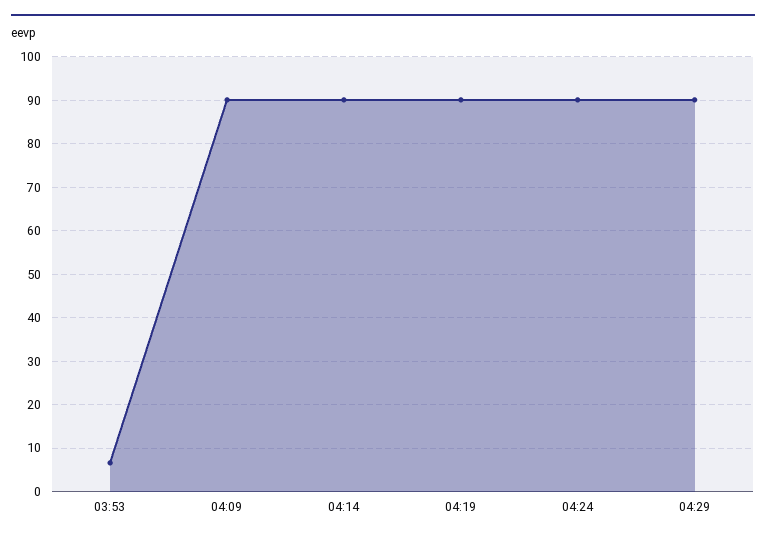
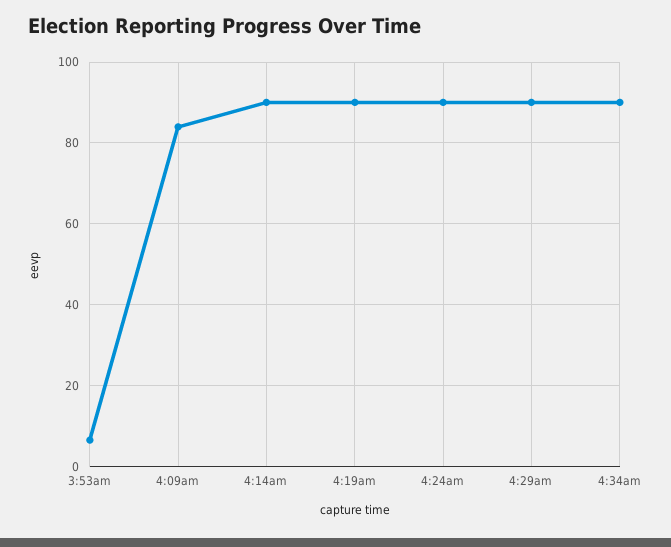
04:09: 90 -> 84
4:34am: none -> 90

